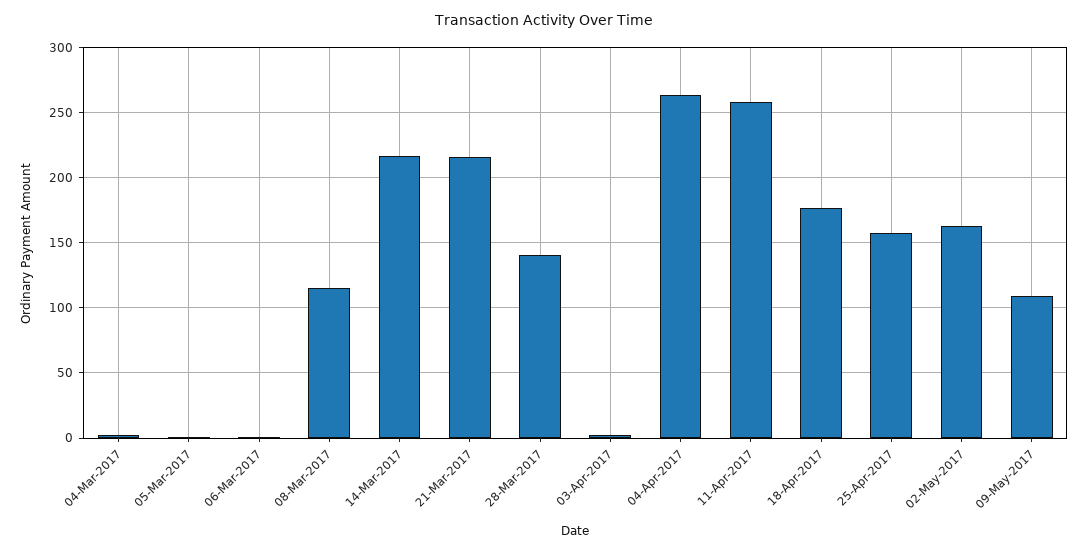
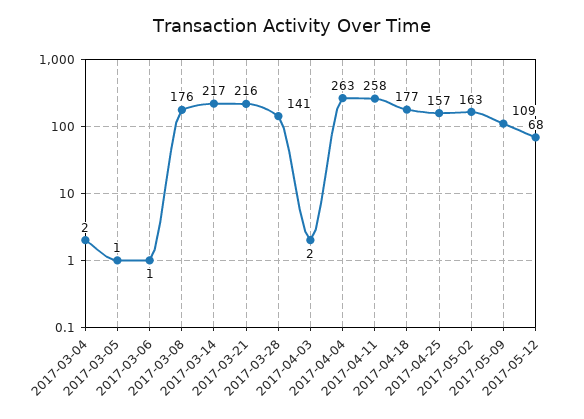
08-Mar-2017: 115 -> 176
2017-05-12: none -> 68

